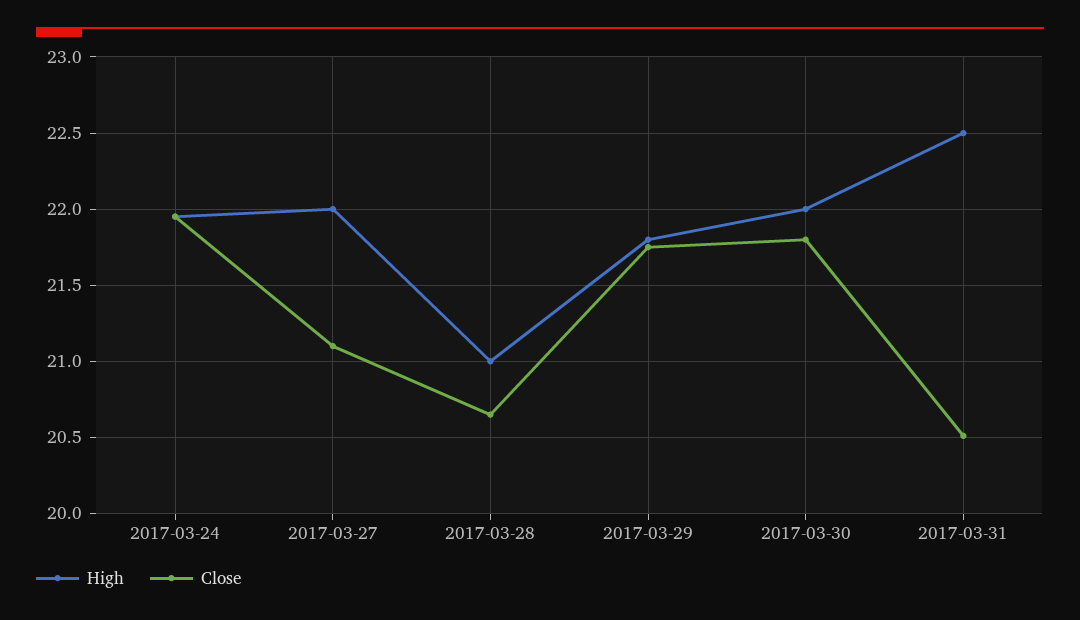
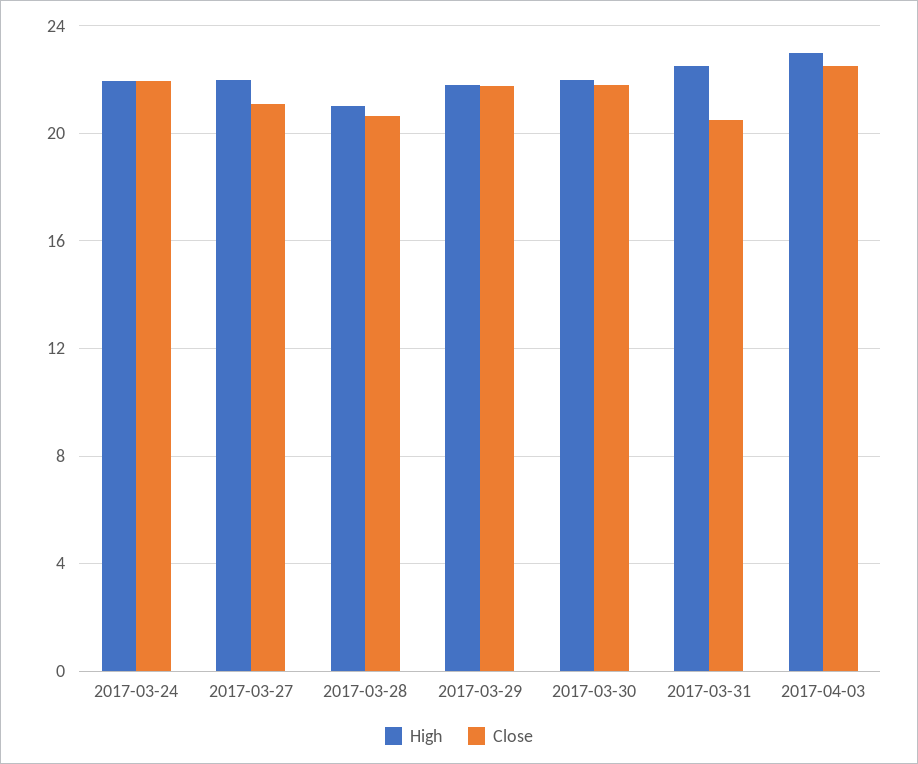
High, 2017-04-03: none -> 23
Close, 2017-04-03: none -> 22.5

